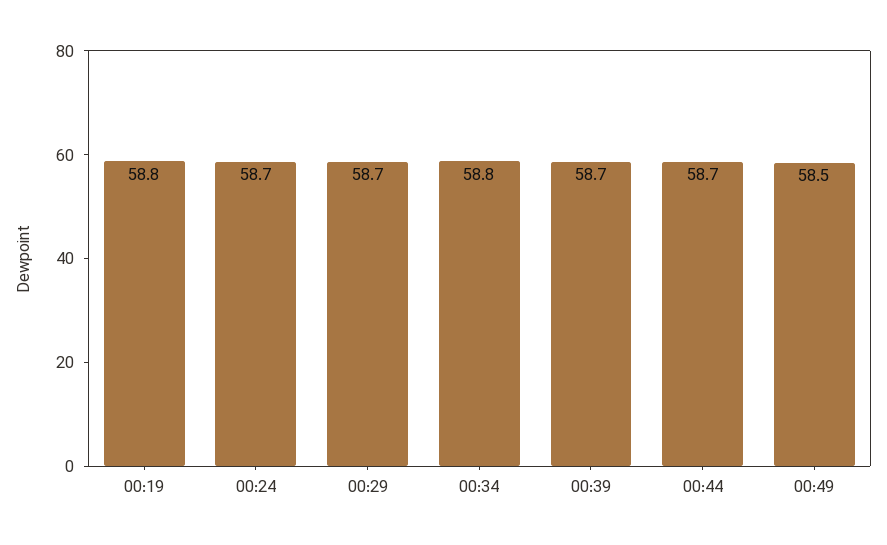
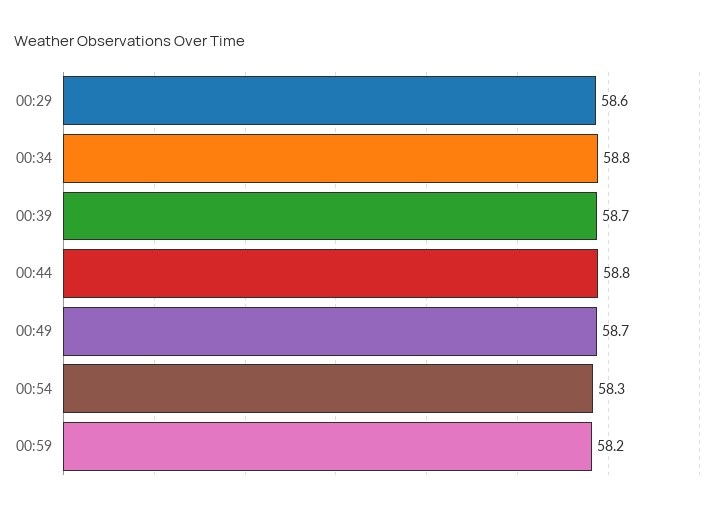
00:19: 58.8 -> none
00:24: 58.7 -> none
00:29: 58.7 -> 58.6
00:44: 58.7 -> 58.8
00:49: 58.5 -> 58.7
00:54: none -> 58.3
00:59: none -> 58.2

